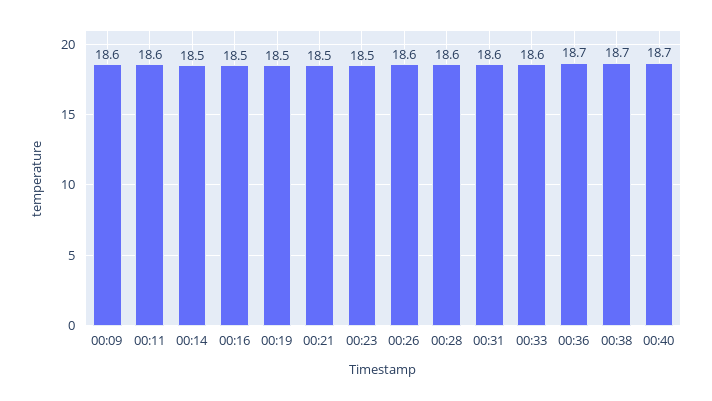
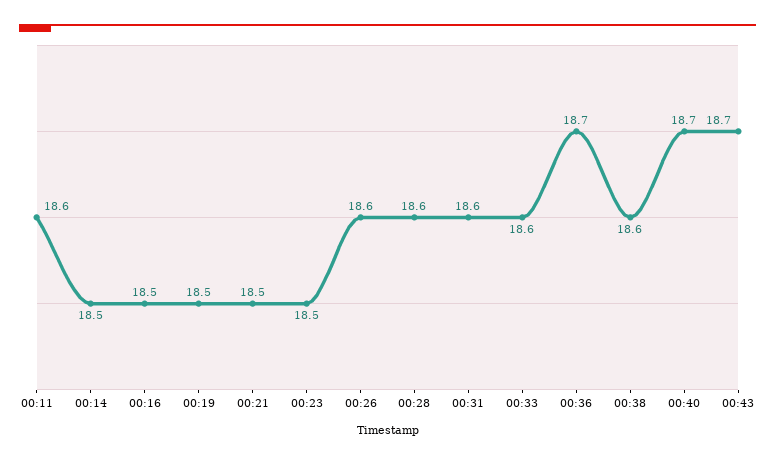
00:09: 18.6 -> none
00:38: 18.7 -> 18.6
00:43: none -> 18.7

